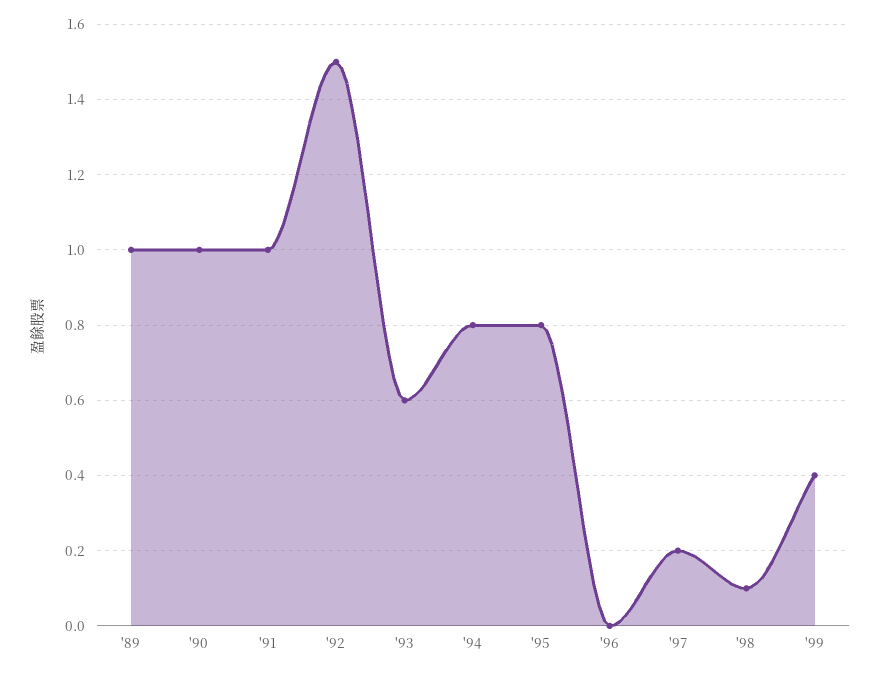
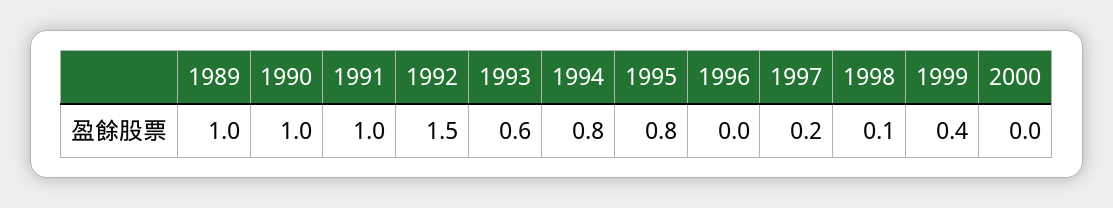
2000: none -> 0

